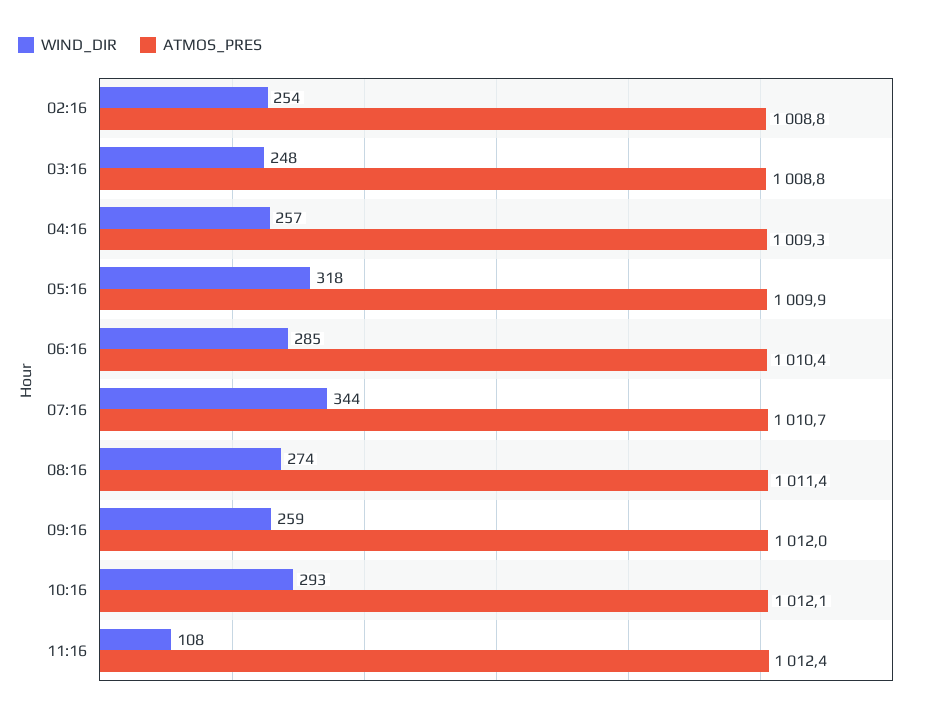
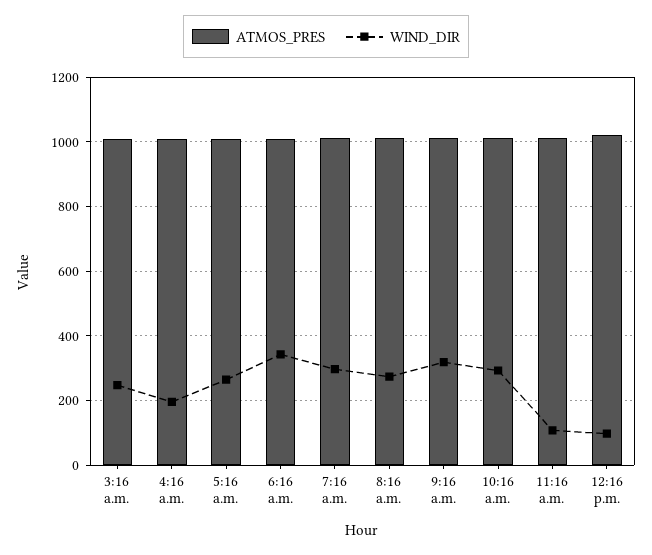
WIND_DIR, 02:16: 254 -> none
ATMOS_PRES, 02:16: 1008.8 -> none
WIND_DIR, 04:16: 257 -> 200
WIND_DIR, 05:16: 318 -> 260
WIND_DIR, 06:16: 285 -> 340
WIND_DIR, 07:16: 344 -> 300
WIND_DIR, 09:16: 259 -> 320
ATMOS_PRES, 12:16 p.m.: none -> 1020
WIND_DIR, 12:16 p.m.: none -> 100

